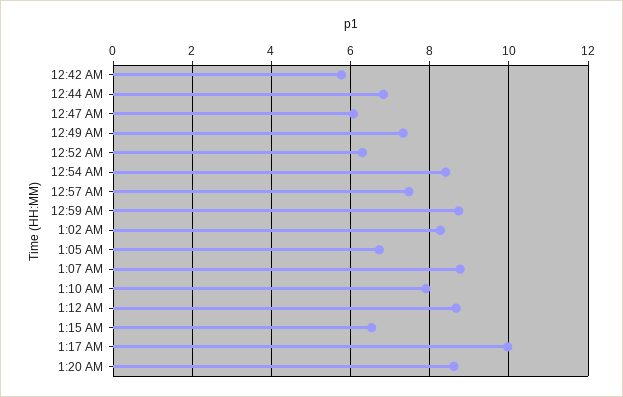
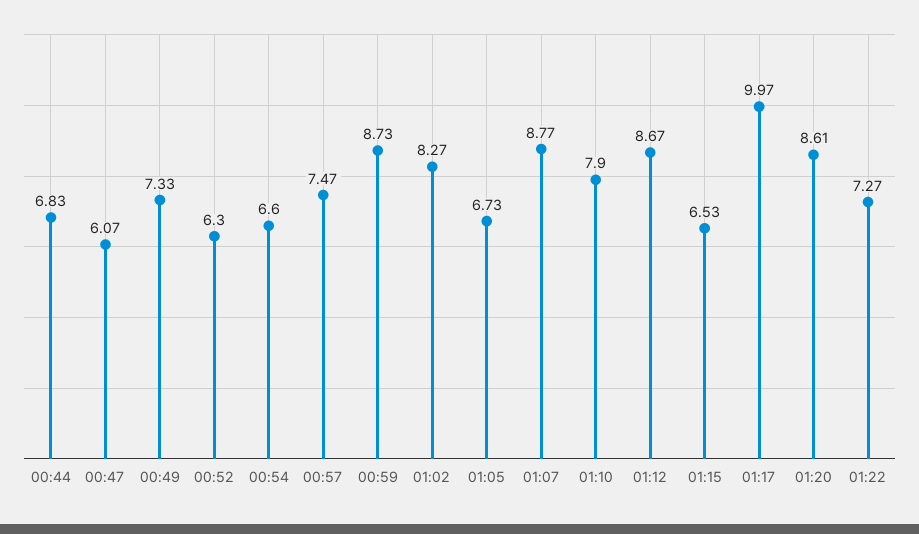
12:42 AM: 5.8 -> none
12:54 AM: 8.4 -> 6.6
01:22: none -> 7.27

